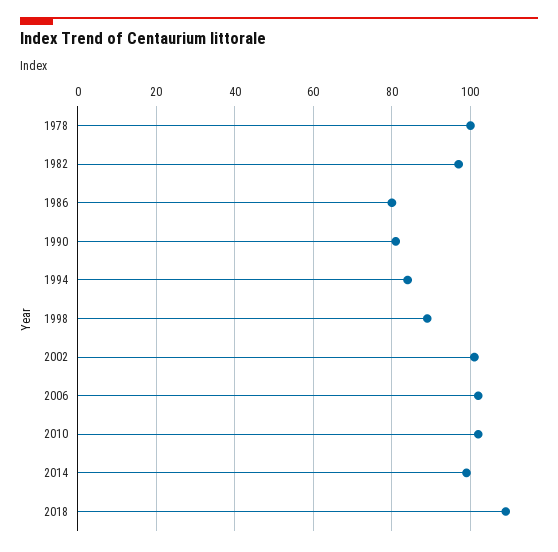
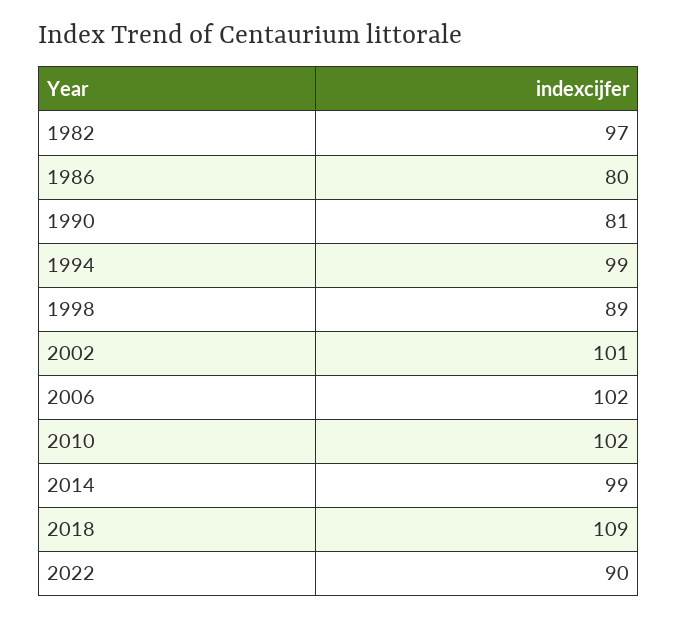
1978: 100 -> none
1994: 85 -> 99
2022: none -> 90

